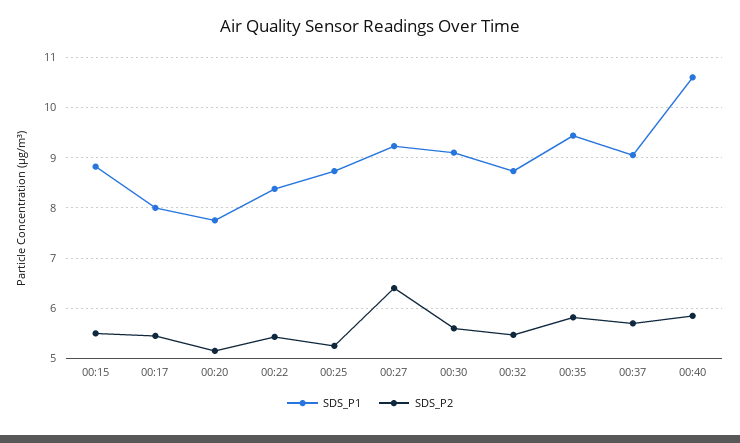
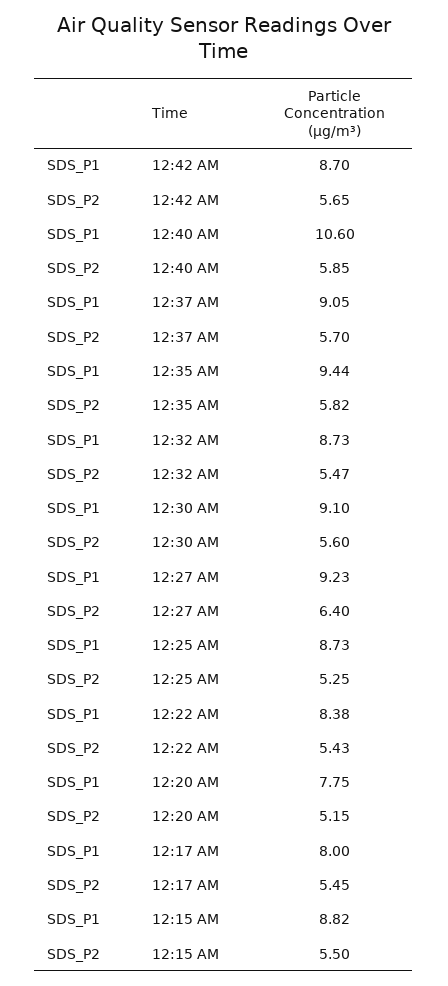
SDS_P1, 12:42 AM: none -> 8.7
SDS_P2, 12:42 AM: none -> 5.65

